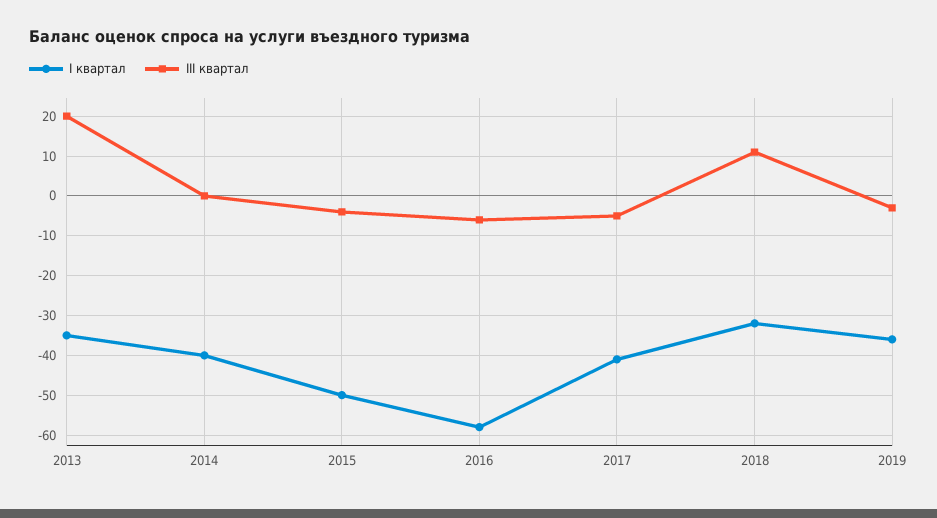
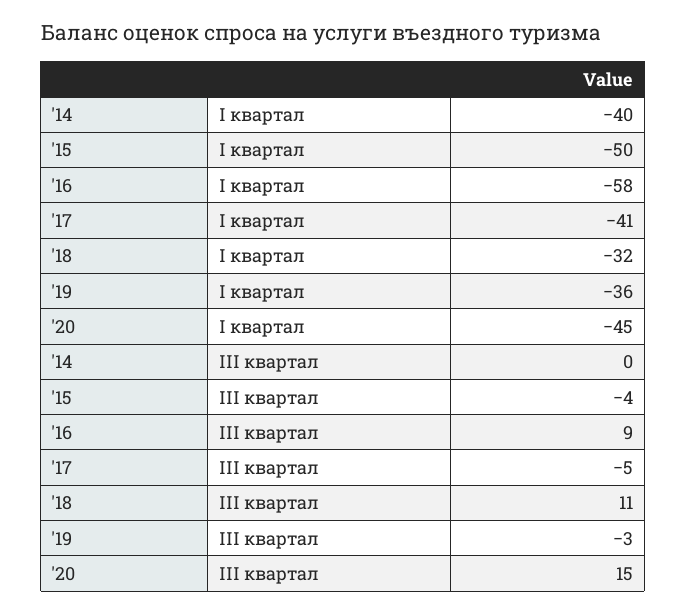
I квартал, 2013: -35 -> none
III квартал, 2013: 20 -> none
III квартал, 2016: -5 -> 9
I квартал, '20: none -> -45
III квартал, '20: none -> 15

